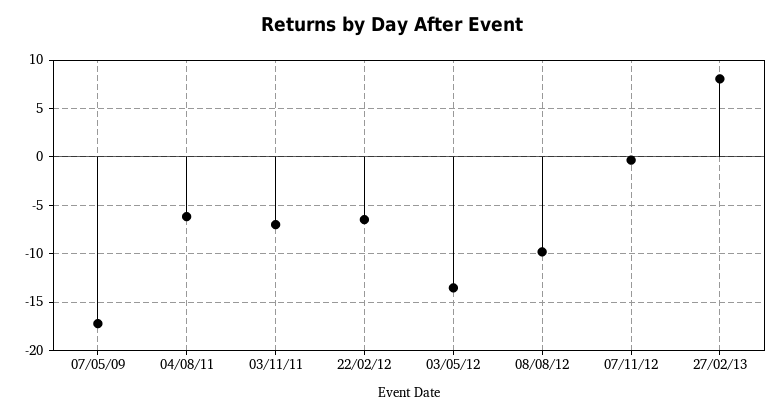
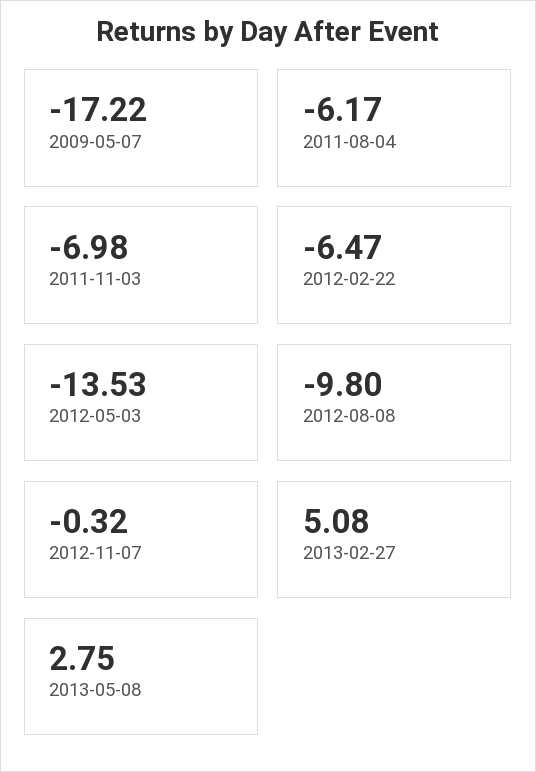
27/02/13: 8 -> 5.08
2013-05-08: none -> 2.75

